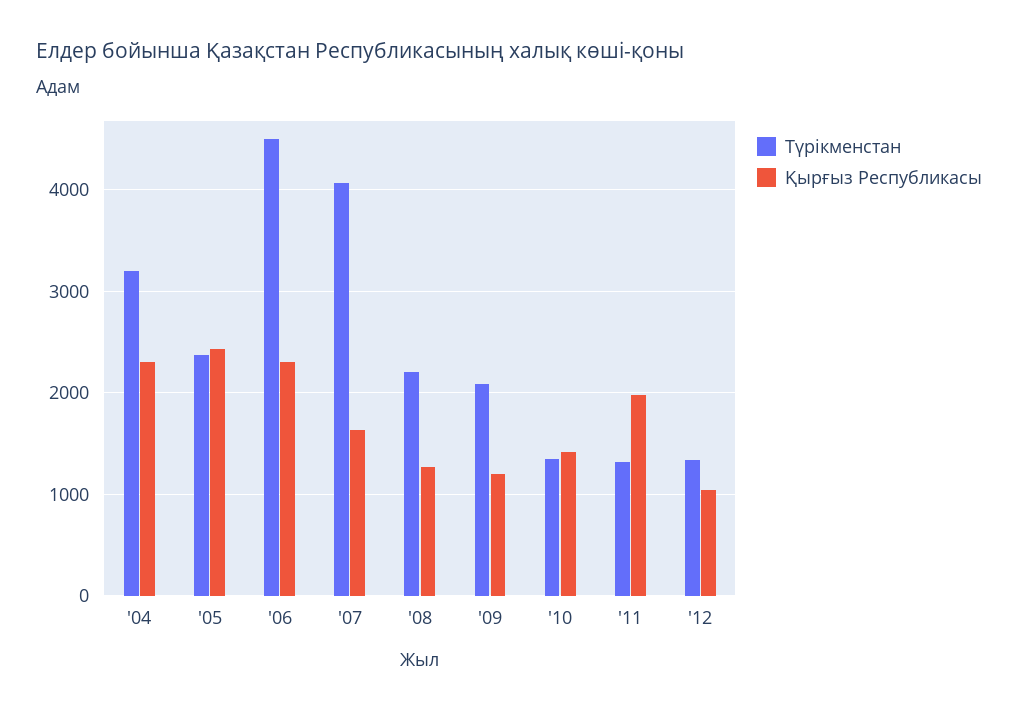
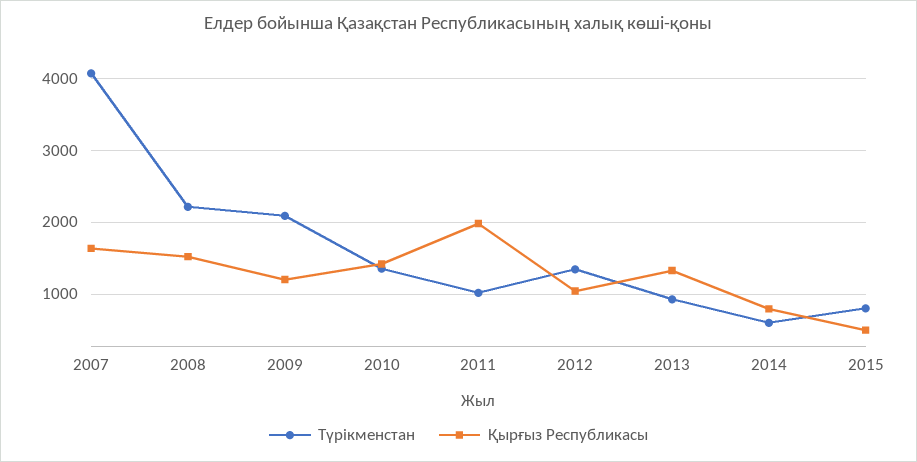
Түрікменстан, '04: 3200 -> none
Қырғыз Республикасы, '04: 2300 -> none
Түрікменстан, '05: 2400 -> none
Қырғыз Республикасы, '05: 2400 -> none
Түрікменстан, '06: 4500 -> none
Қырғыз Республикасы, '06: 2300 -> none
Қырғыз Республикасы, '08: 1300 -> 1500
Түрікменстан, '11: 1300 -> 1000
Түрікменстан, 2013: none -> 900
Қырғыз Республикасы, 2013: none -> 1300
Түрікменстан, 2014: none -> 600
Қырғыз Республикасы, 2014: none -> 800
Түрікменстан, 2015: none -> 800
Қырғыз Республикасы, 2015: none -> 500

